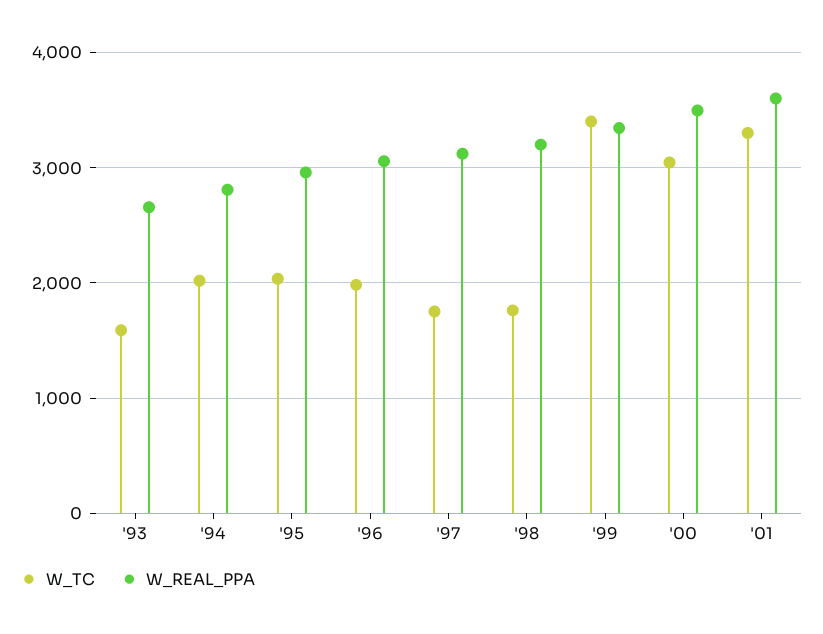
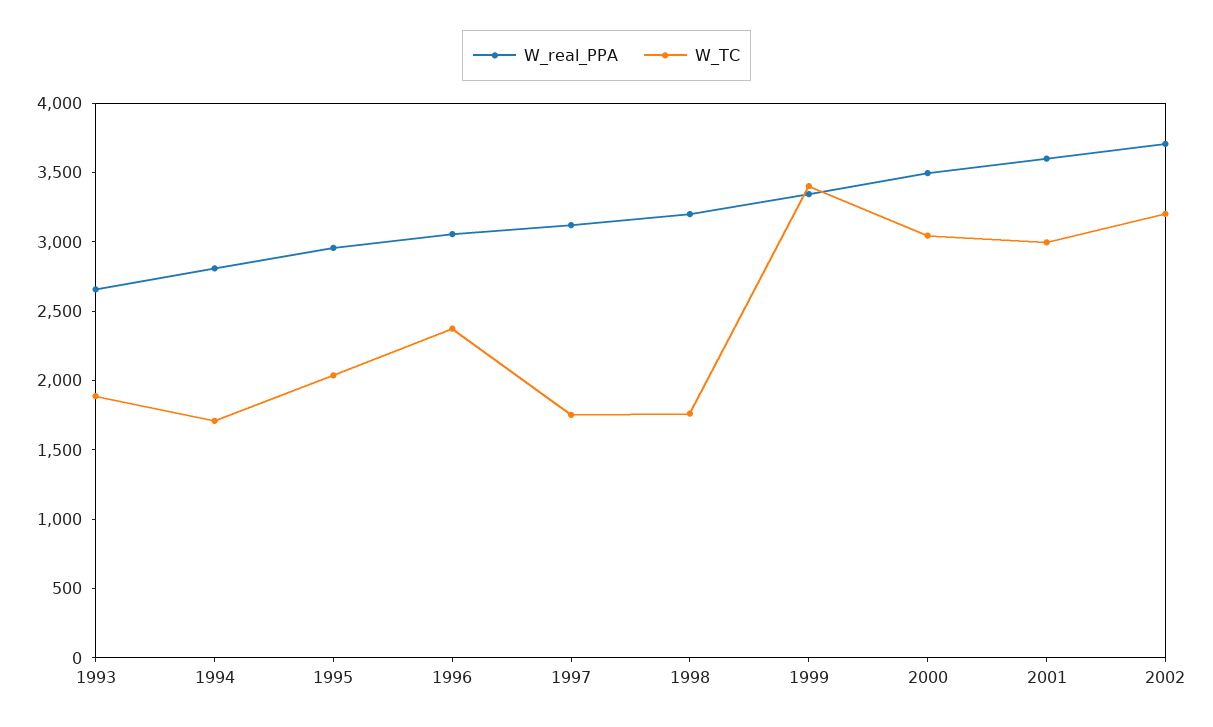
W_TC, '93: 1600 -> 1900
W_TC, '94: 2000 -> 1700
W_TC, '96: 2000 -> 2400
W_TC, '01: 3300 -> 3000
W_REAL_PPA, 2002: none -> 3700
W_TC, 2002: none -> 3200

